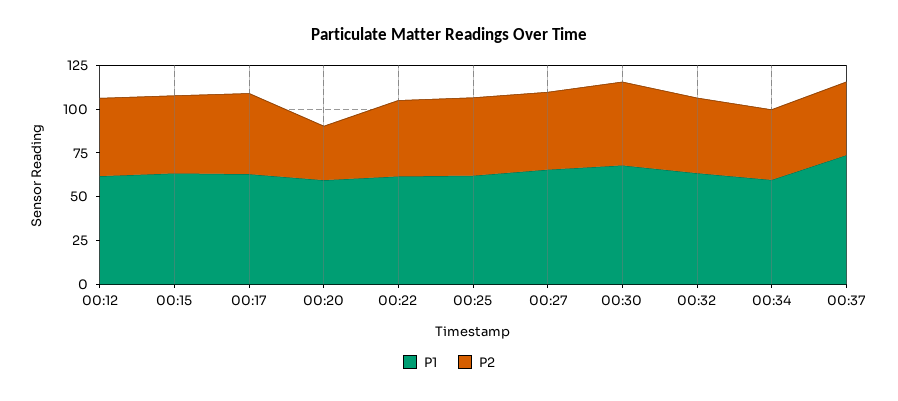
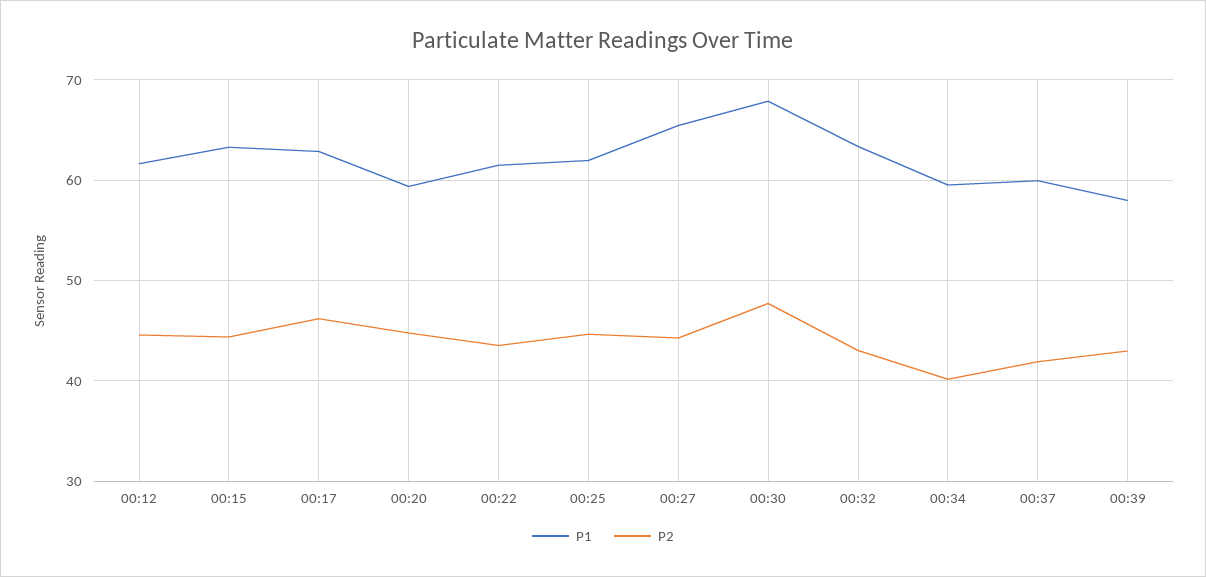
P2, 00:20: 30 -> 45
P1, 00:37: 75 -> 60
P1, 00:39: none -> 58
P2, 00:39: none -> 43

